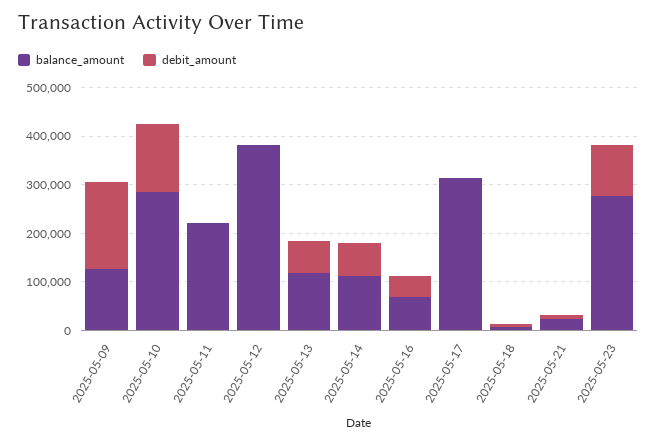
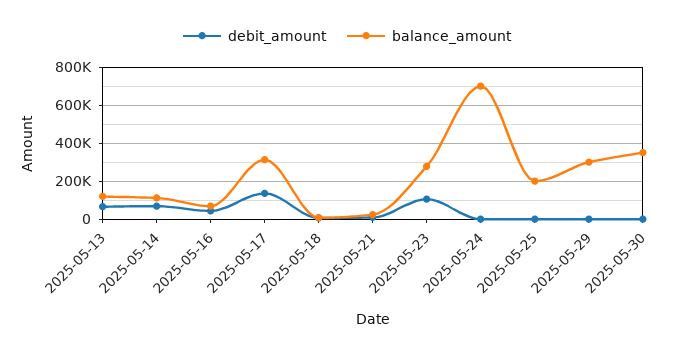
balance_amount, 2025-05-09: 120000 -> none
debit_amount, 2025-05-09: 180000 -> none
balance_amount, 2025-05-10: 280000 -> none
debit_amount, 2025-05-10: 140000 -> none
balance_amount, 2025-05-11: 220000 -> none
debit_amount, 2025-05-11: 0 -> none
balance_amount, 2025-05-12: 380000 -> none
debit_amount, 2025-05-12: 0 -> none
debit_amount, 2025-05-17: 0 -> 150000
debit_amount, 2025-05-24: none -> 0
balance_amount, 2025-05-24: none -> 700000
debit_amount, 2025-05-25: none -> 0
balance_amount, 2025-05-25: none -> 200000
debit_amount, 2025-05-29: none -> 0
balance_amount, 2025-05-29: none -> 300000
debit_amount, 2025-05-30: none -> 0
balance_amount, 2025-05-30: none -> 350000

